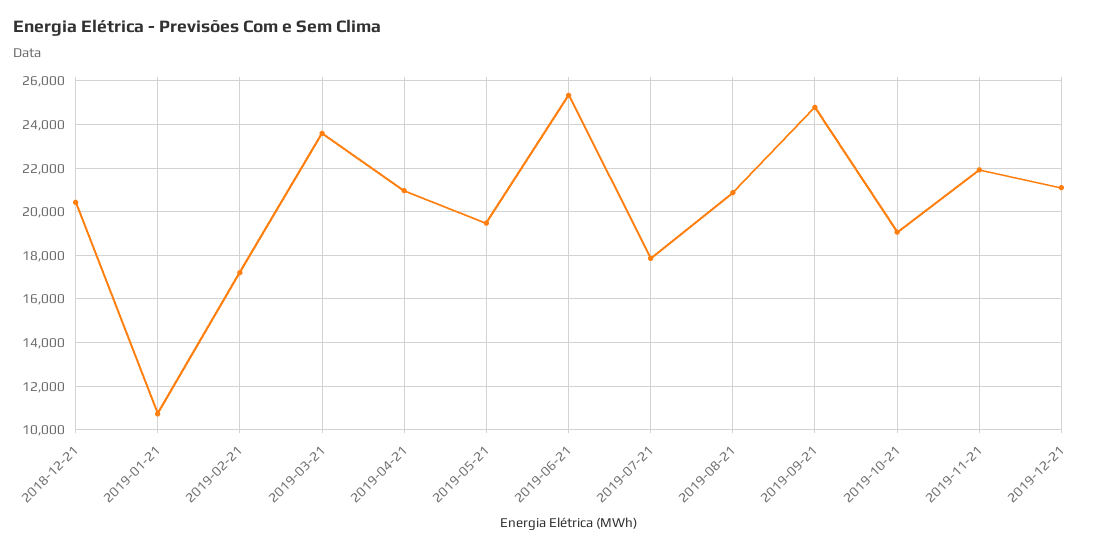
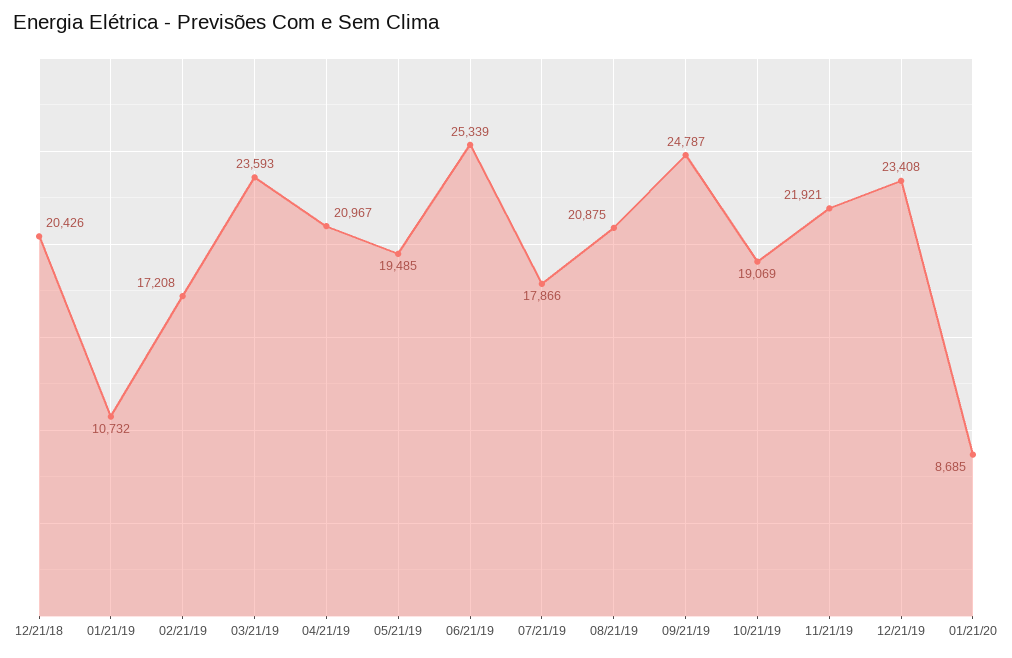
2019-12-21: 21000 -> 23408
01/21/20: none -> 8685

